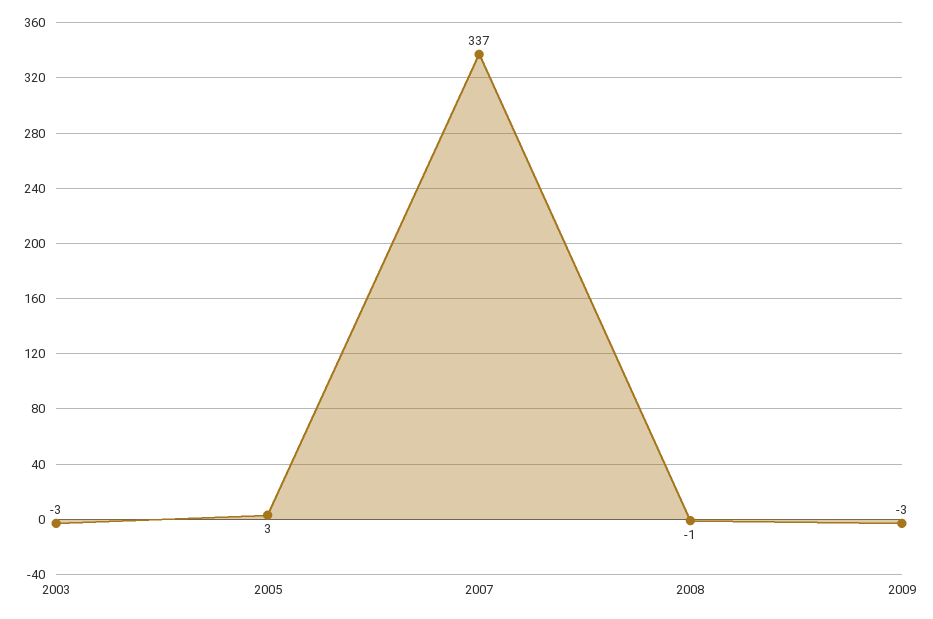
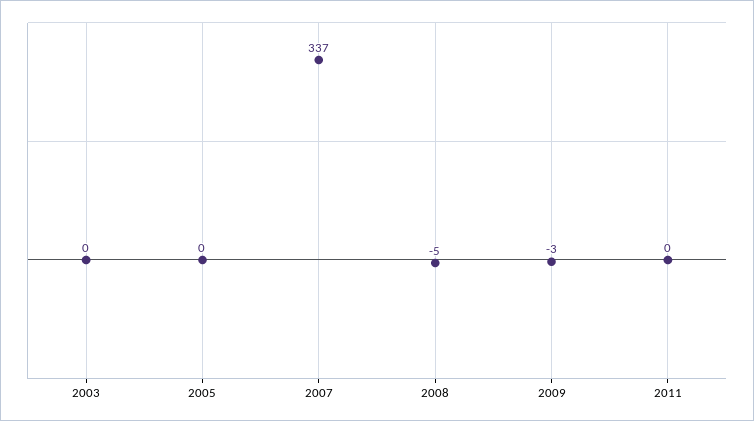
2003: -3 -> 0
2005: 3 -> 0
2008: -1 -> -5
2011: none -> 0

